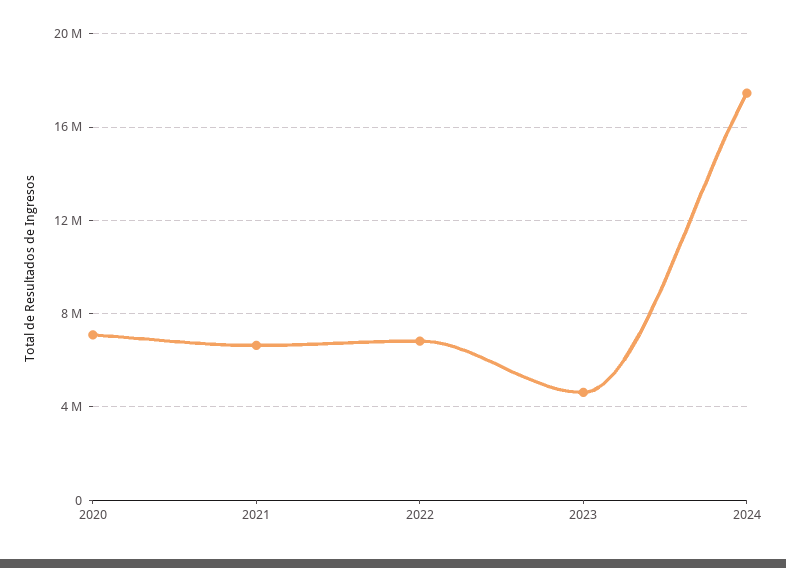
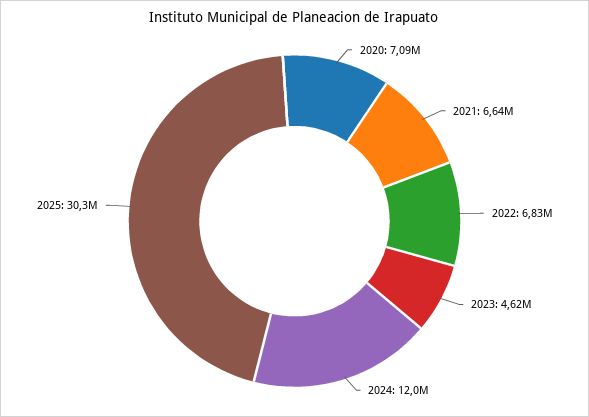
2024: 17500000 -> 12000000
2025: none -> 30300000

